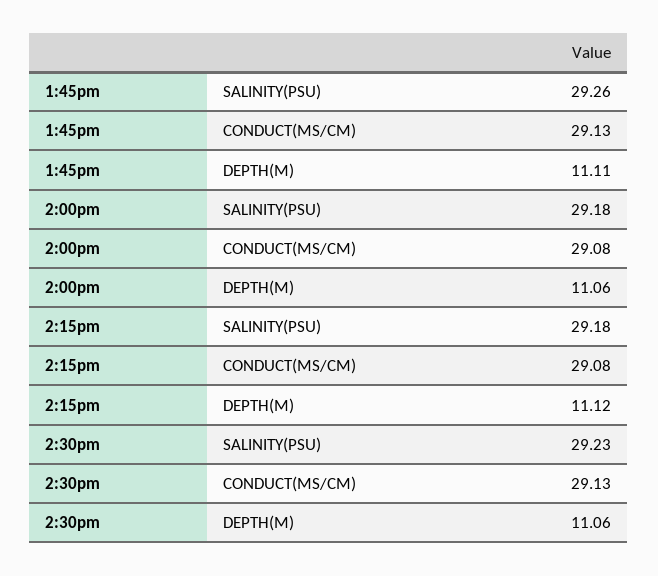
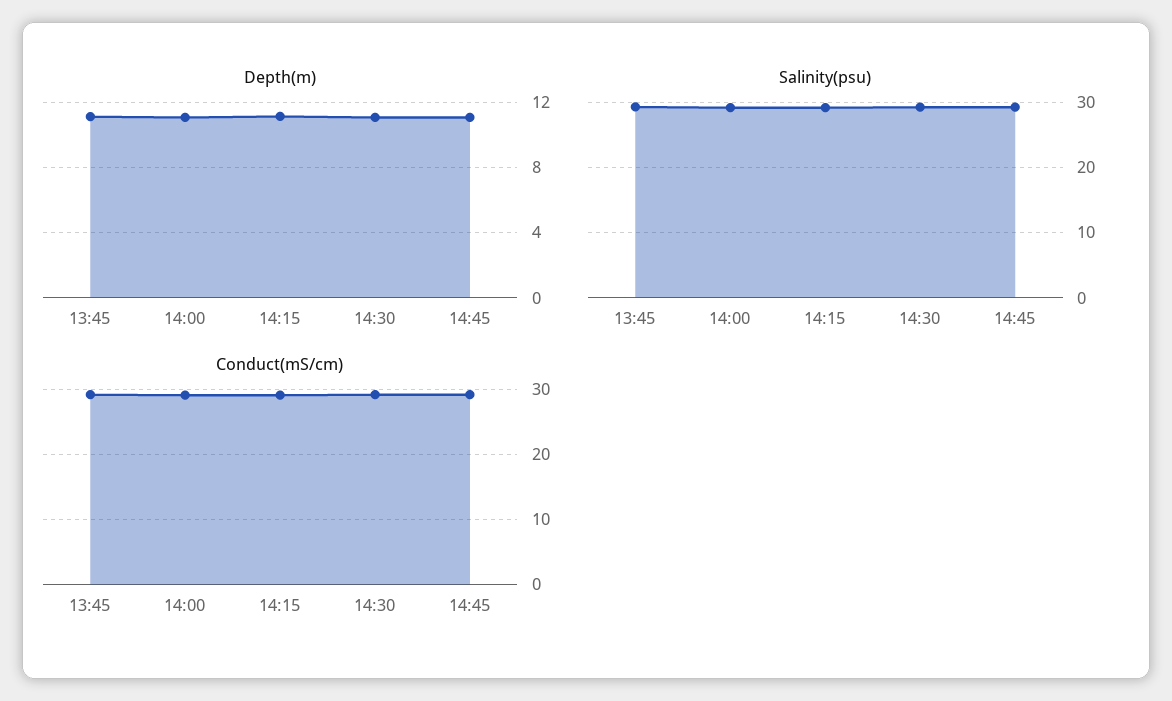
DEPTH(M), 14:45: none -> 11
SALINITY(PSU), 14:45: none -> 29
CONDUCT(MS/CM), 14:45: none -> 29

